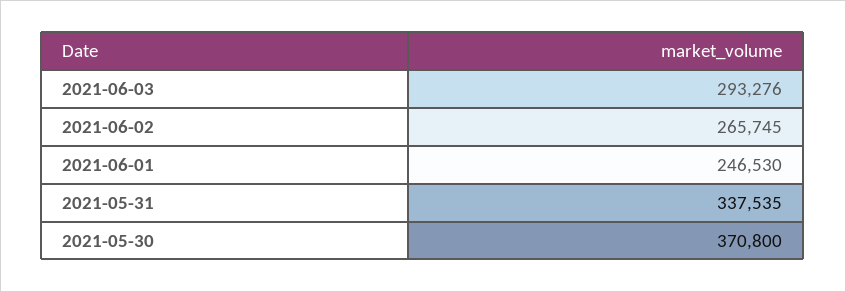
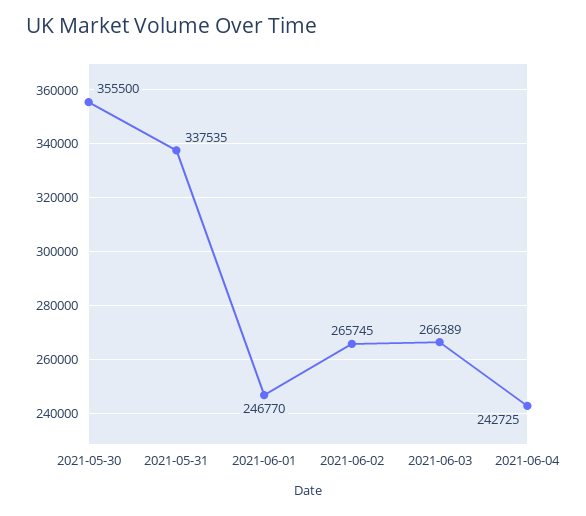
2021-06-03: 293276 -> 266389
2021-06-01: 246530 -> 246770
2021-05-30: 370800 -> 355500
2021-06-04: none -> 242725

